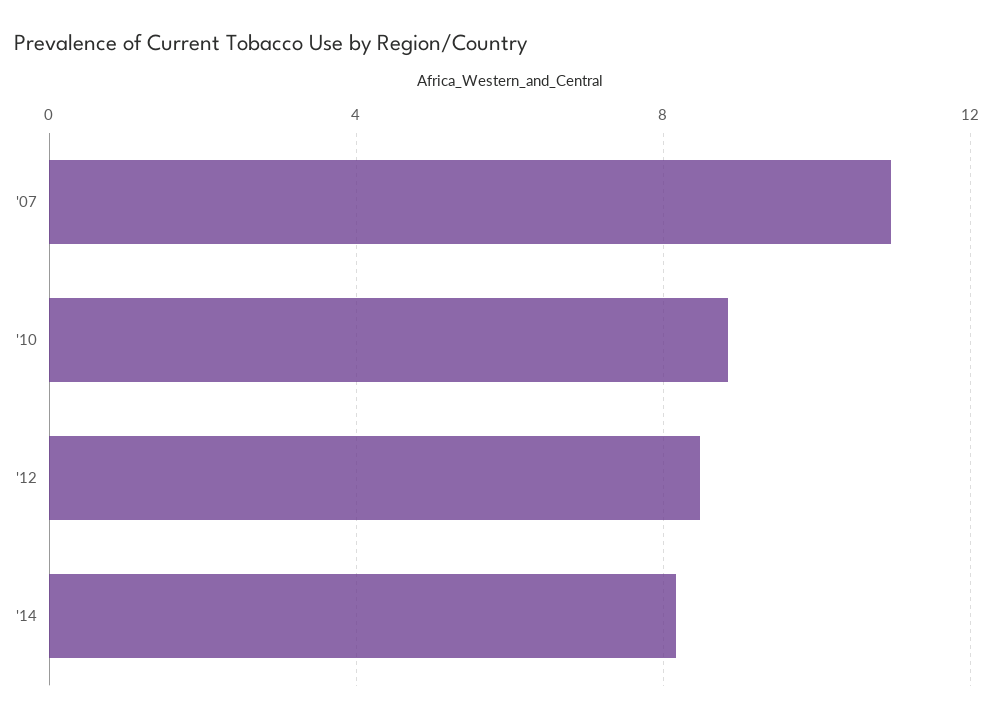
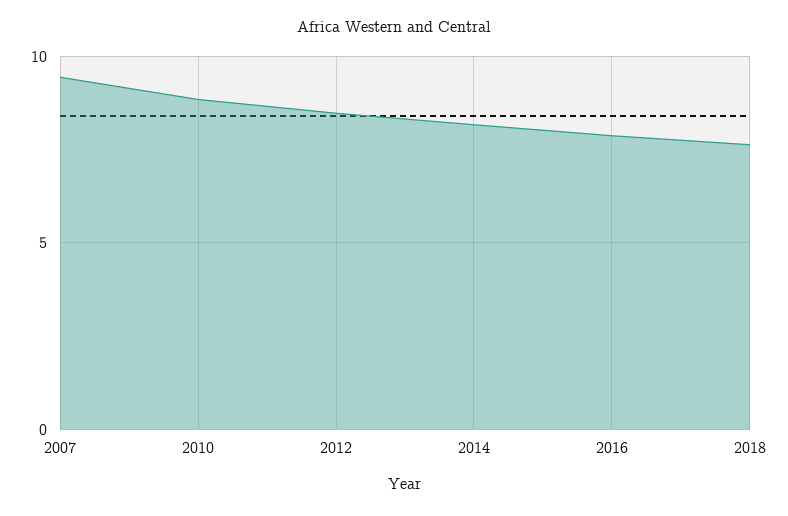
'07: 11 -> 9.5
2016: none -> 8
2018: none -> 7.5

